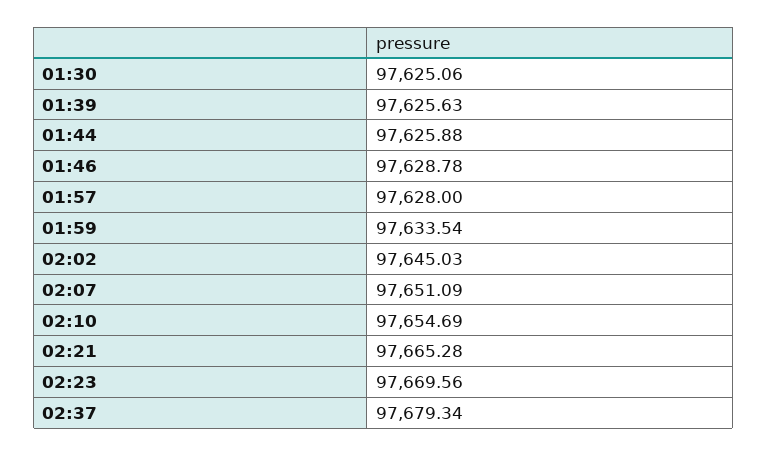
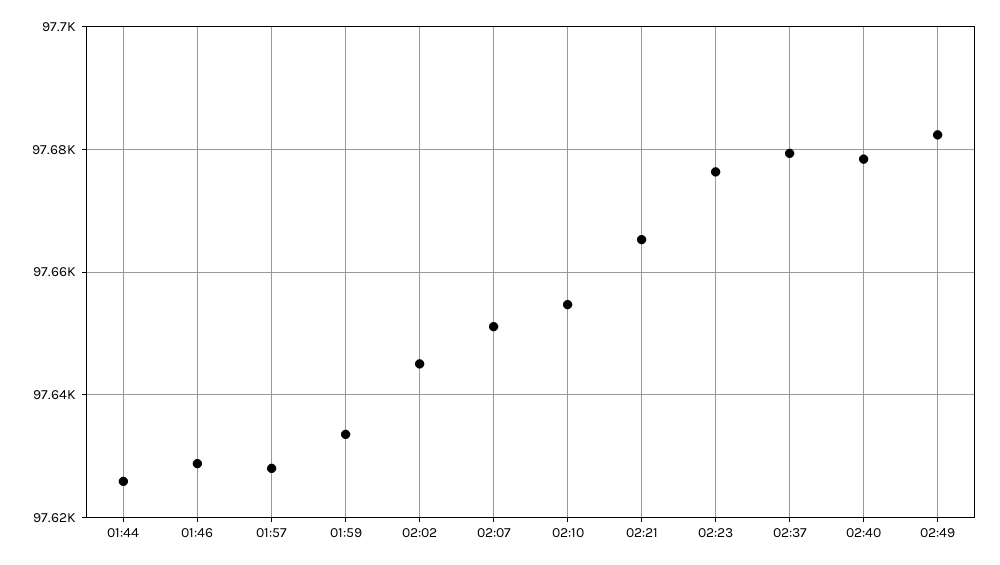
01:30: 97625.06 -> none
01:39: 97625.63 -> none
02:23: 97669.56 -> 97676
02:40: none -> 97678
02:49: none -> 97682

